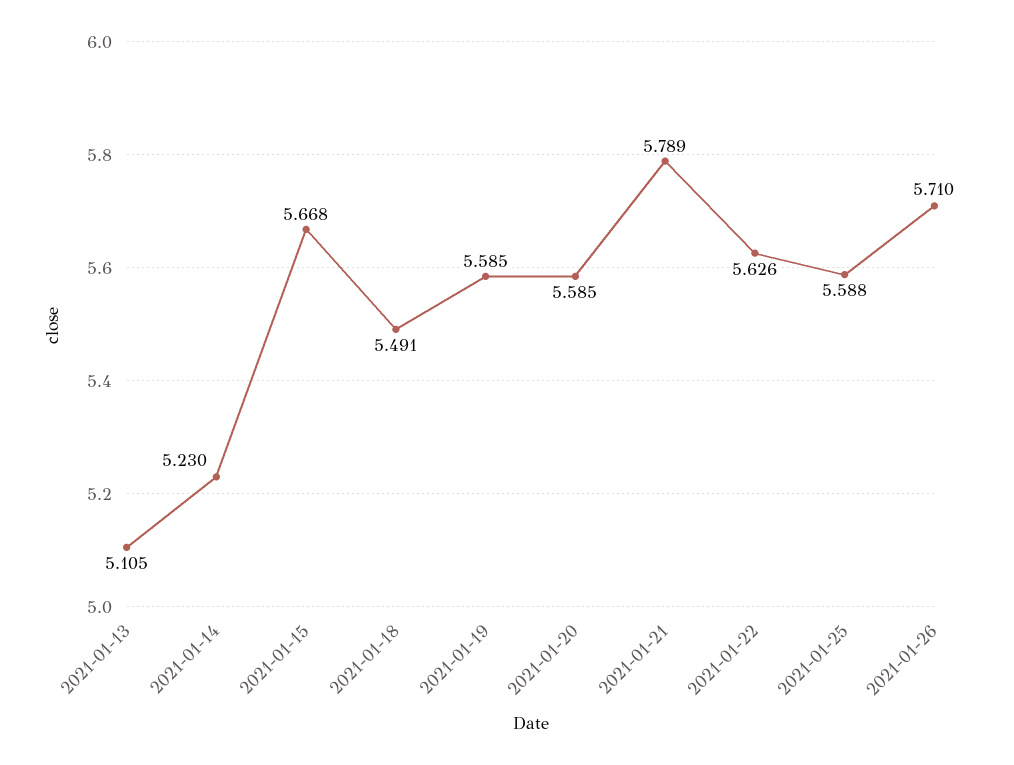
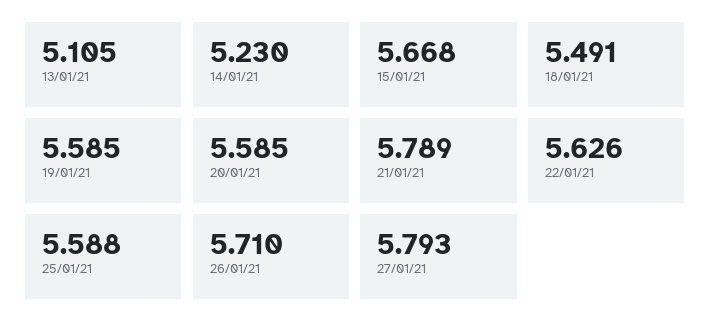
27/01/21: none -> 5.793

